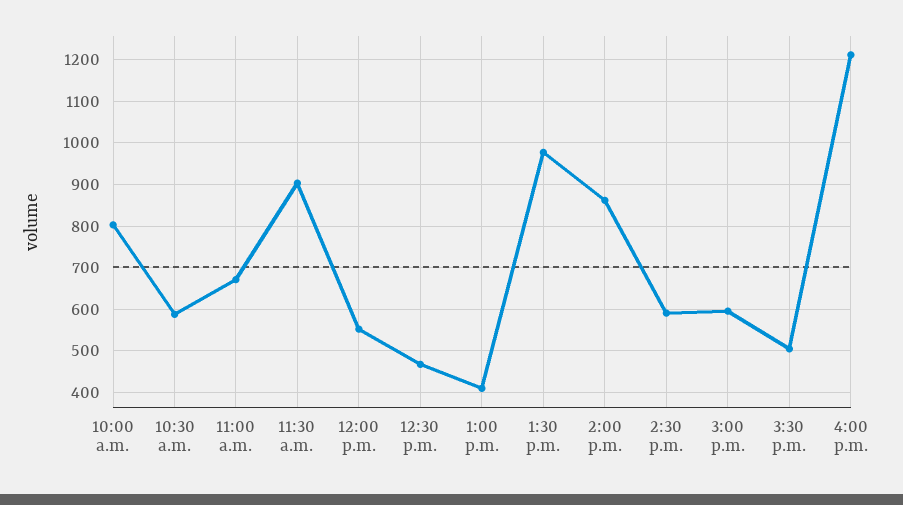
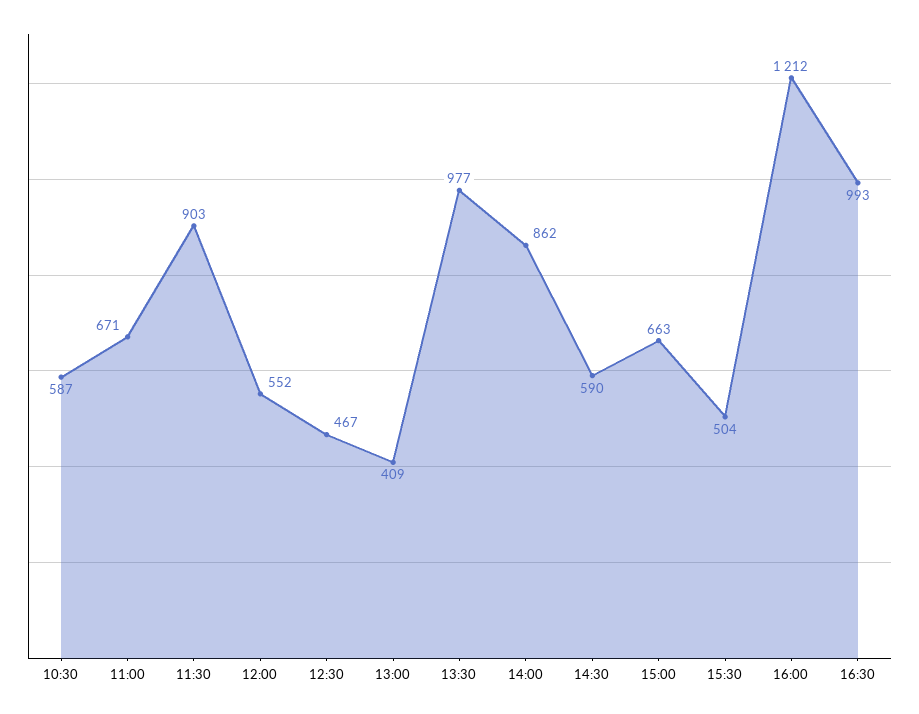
10:00 a.m.: 800 -> none
3:00 p.m.: 600 -> 663
16:30: none -> 993

